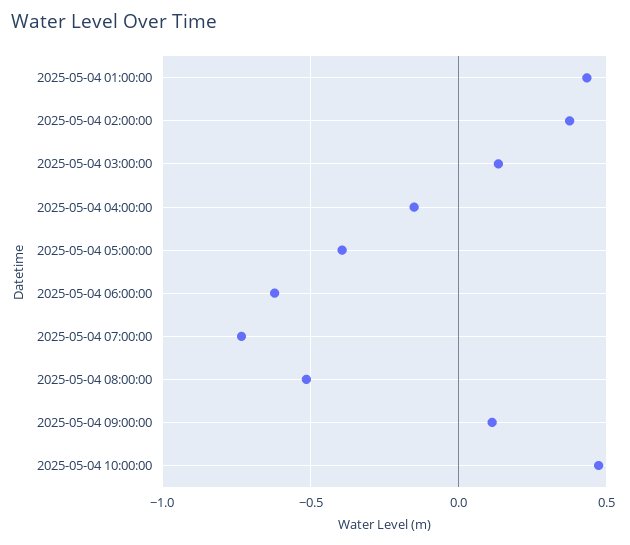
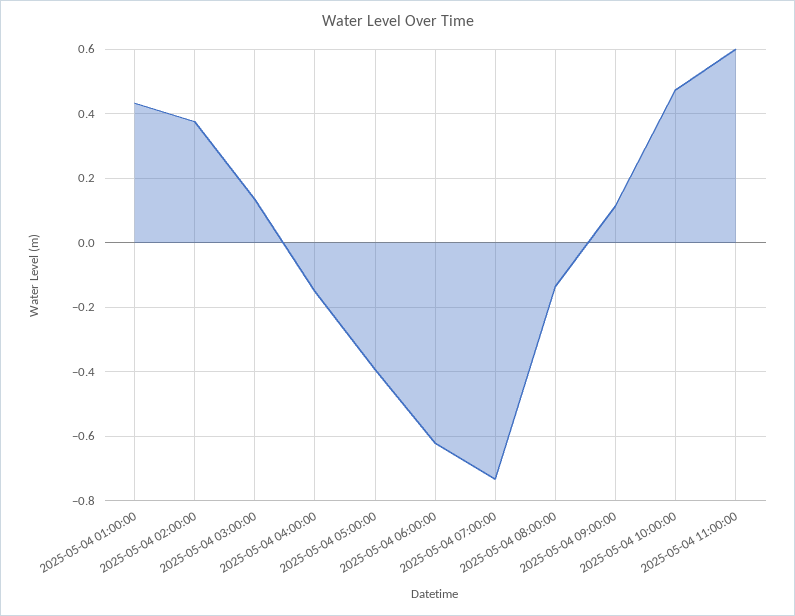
2025-05-04 08:00:00: -0.5 -> -0.14
2025-05-04 11:00:00: none -> 0.6

